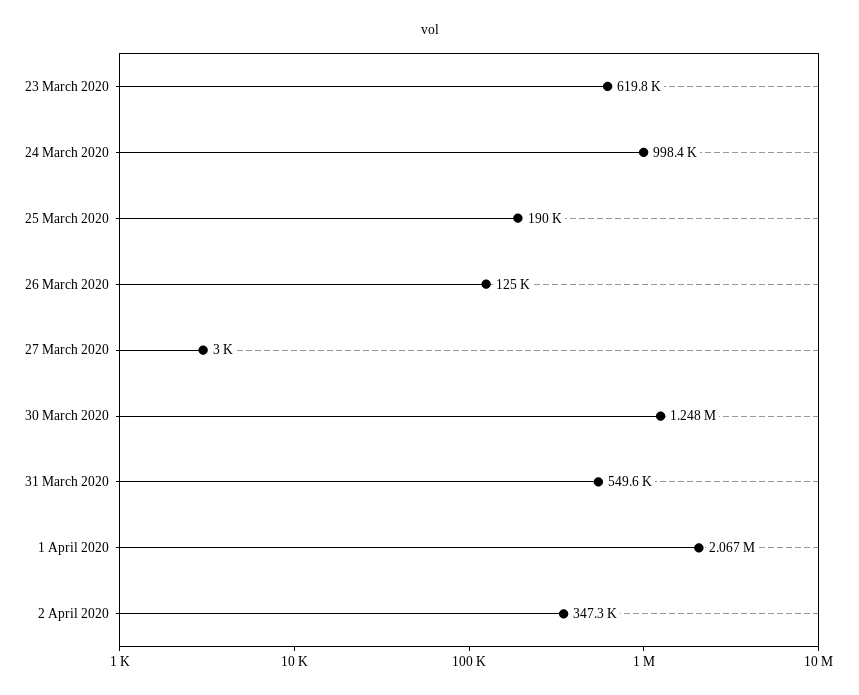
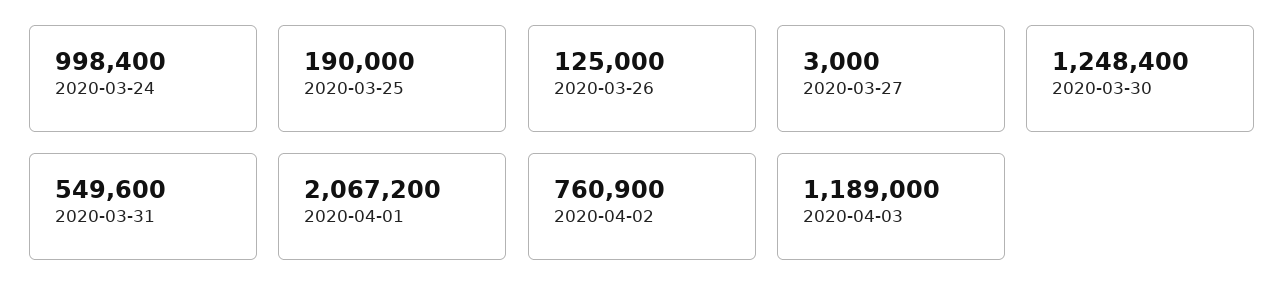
23 March 2020: 619800 -> none
2 April 2020: 347300 -> 760900
2020-04-03: none -> 1189000

